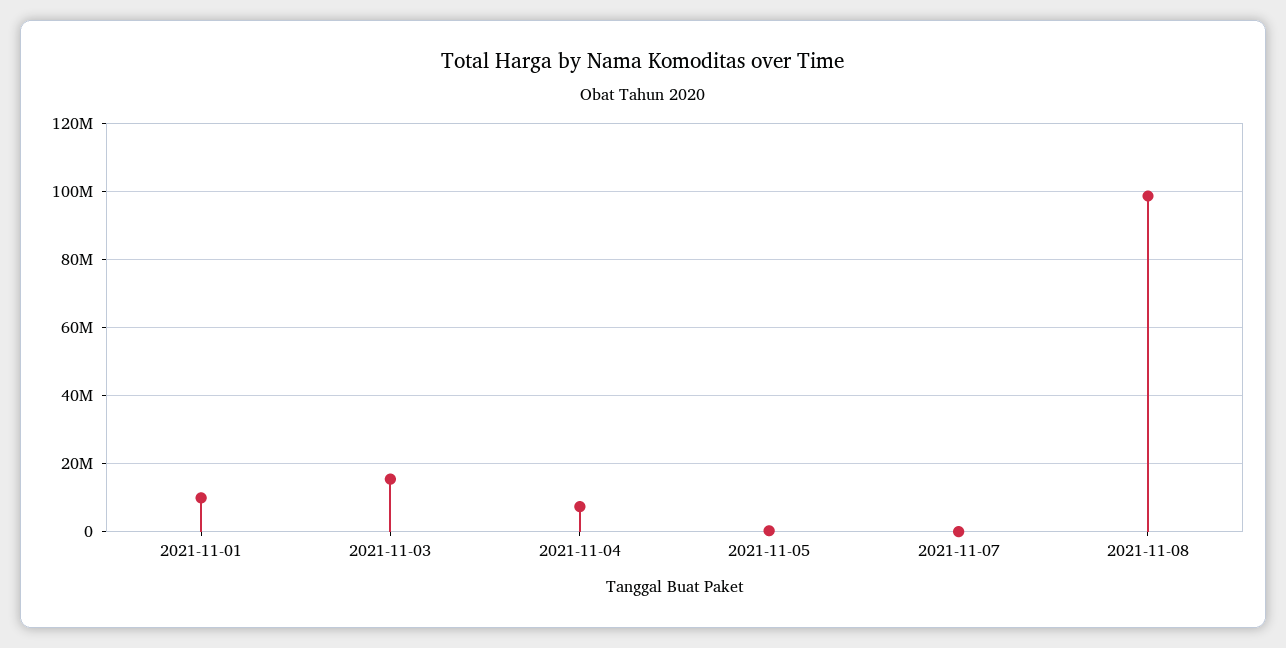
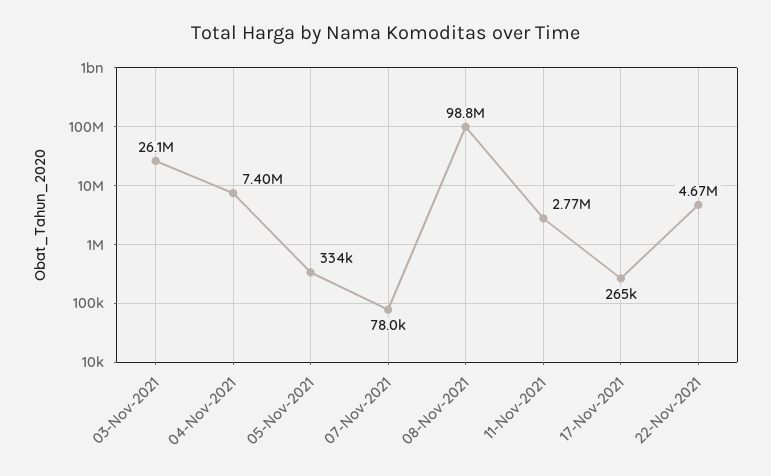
2021-11-01: 10000000 -> none
2021-11-03: 16000000 -> 26100000
11-Nov-2021: none -> 2770000
17-Nov-2021: none -> 265000
22-Nov-2021: none -> 4670000

